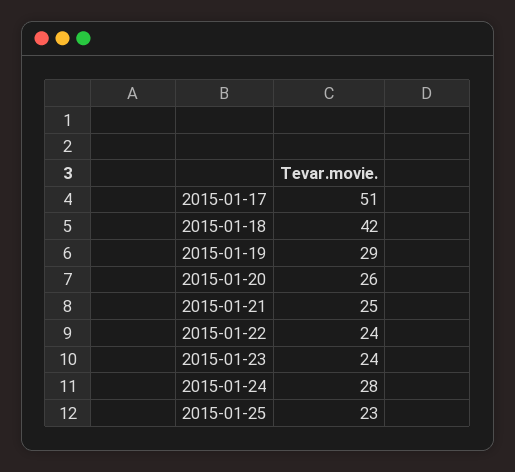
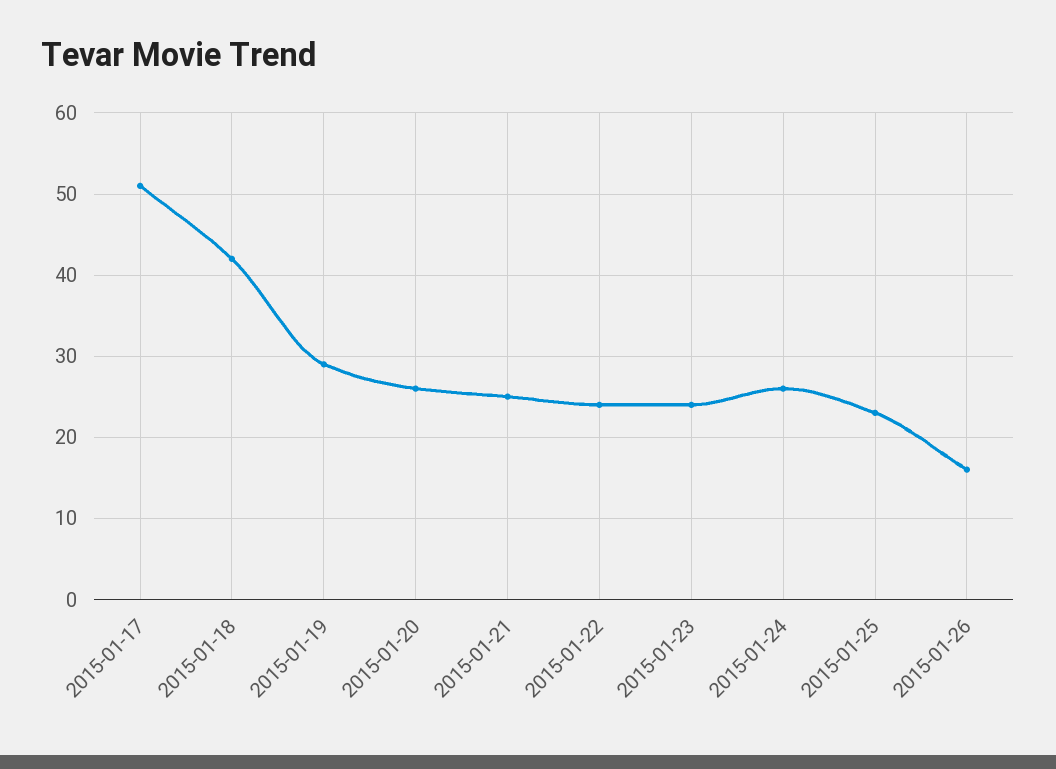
2015-01-24: 28 -> 26
2015-01-26: none -> 16

